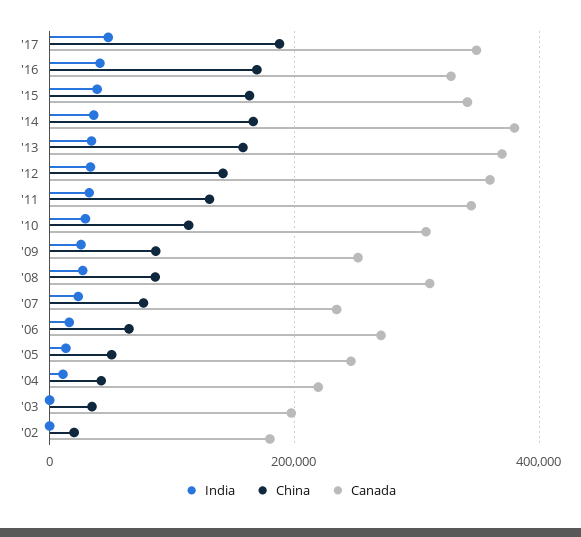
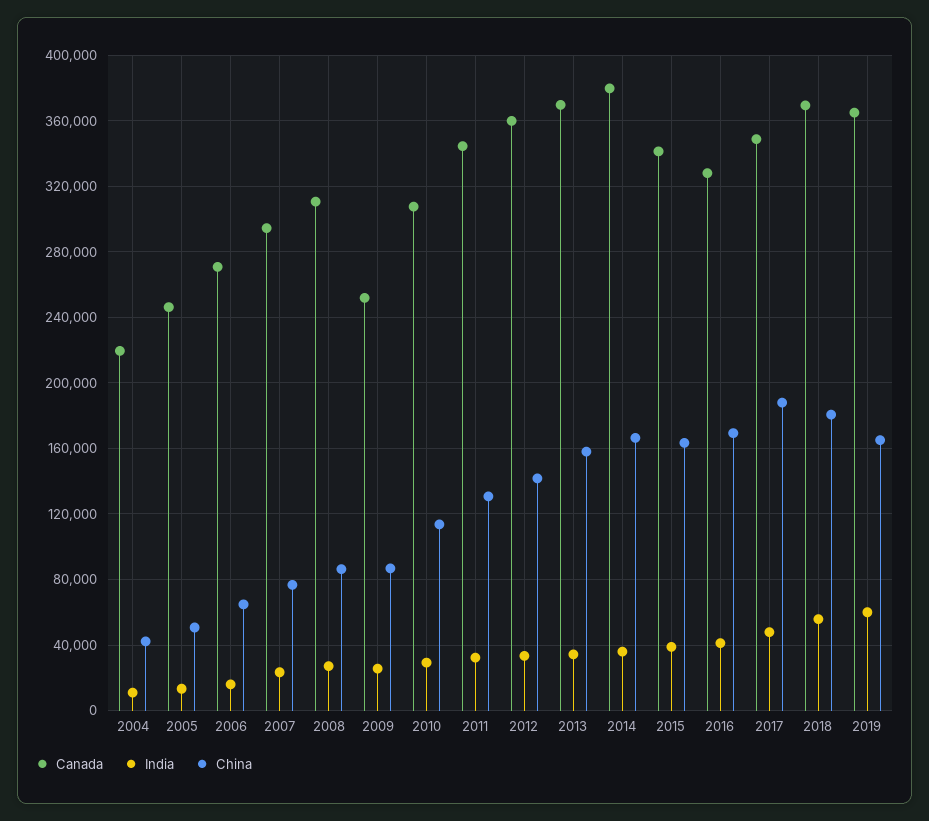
Canada, '07: 240000 -> 295000
India, '03: 0 -> none
China, '03: 40000 -> none
Canada, '03: 200000 -> none
India, '02: 0 -> none
China, '02: 20000 -> none
Canada, '02: 180000 -> none
Canada, 2018: none -> 370000
India, 2018: none -> 55000
China, 2018: none -> 180000
Canada, 2019: none -> 365000
India, 2019: none -> 60000
China, 2019: none -> 165000

